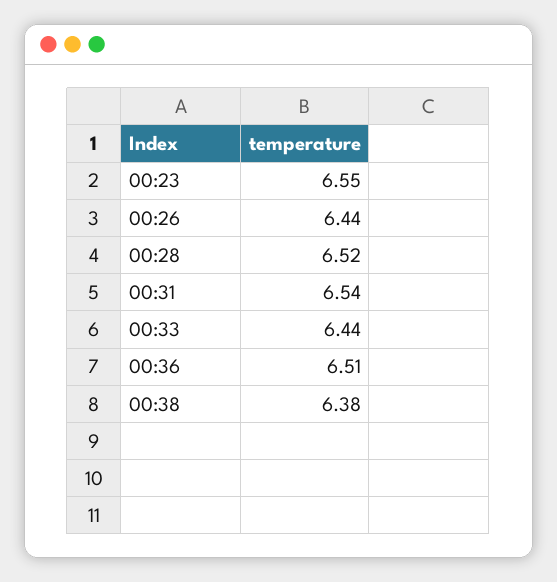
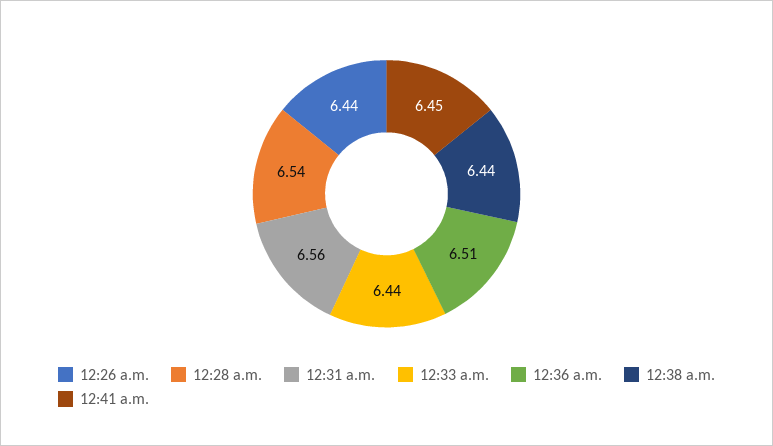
00:23: 6.55 -> none
00:28: 6.52 -> 6.54
00:31: 6.54 -> 6.56
00:38: 6.38 -> 6.44
12:41 a.m.: none -> 6.45

